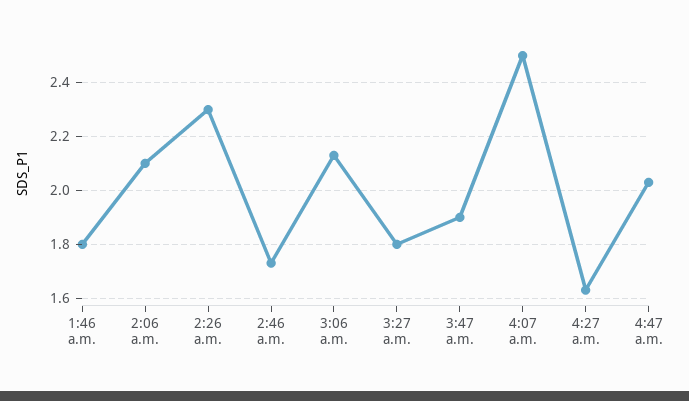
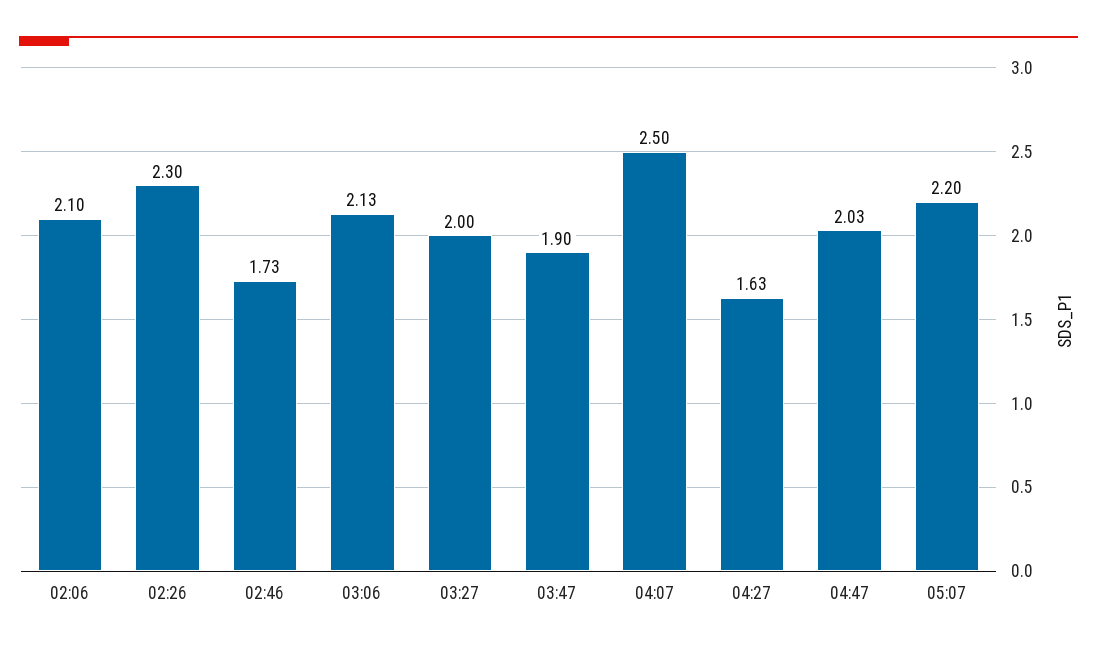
1:46 a.m.: 1.8 -> none
3:27 a.m.: 1.8 -> 2
05:07: none -> 2.2

